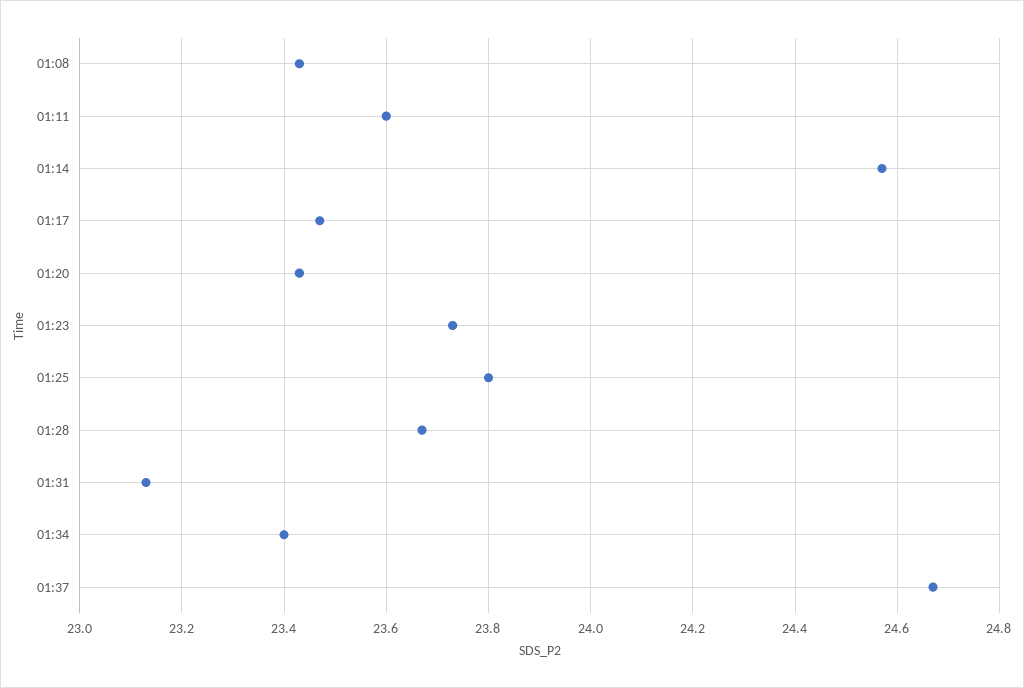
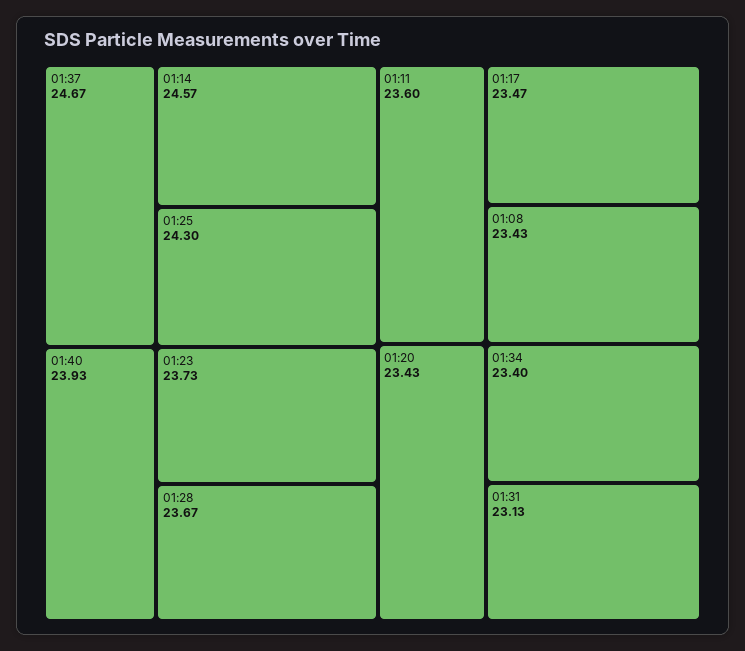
01:25: 23.8 -> 24.3
01:40: none -> 23.93

